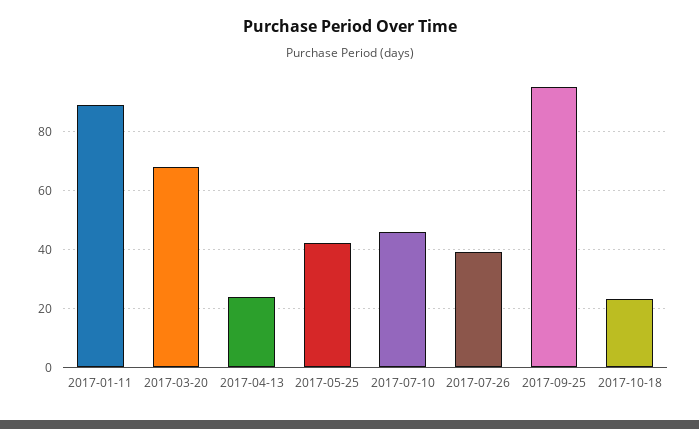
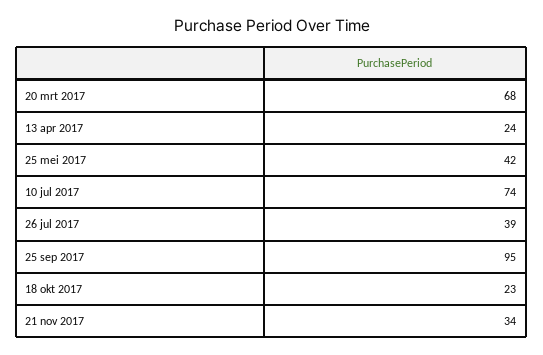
2017-01-11: 90 -> none
2017-07-10: 45 -> 74
21 nov 2017: none -> 34

